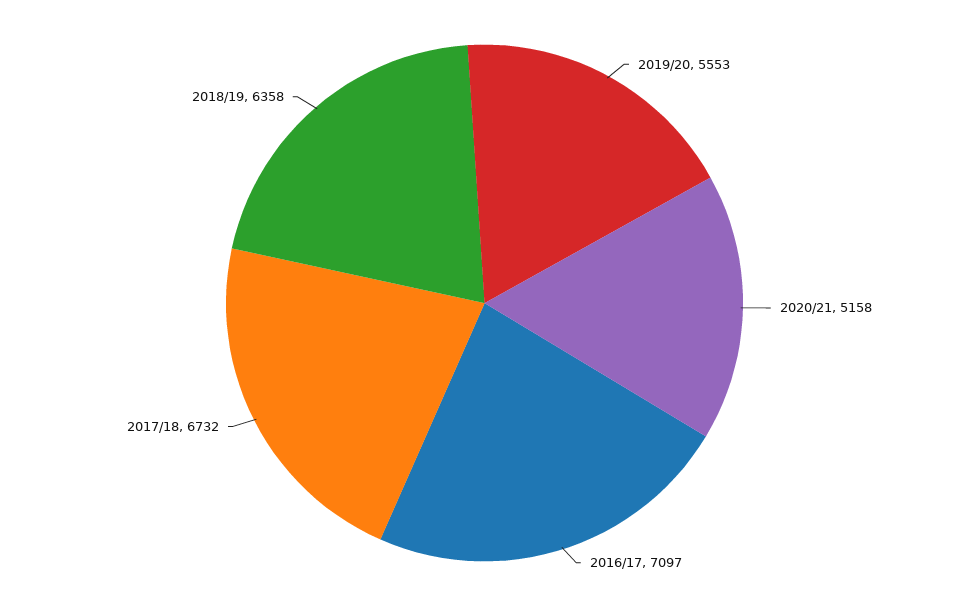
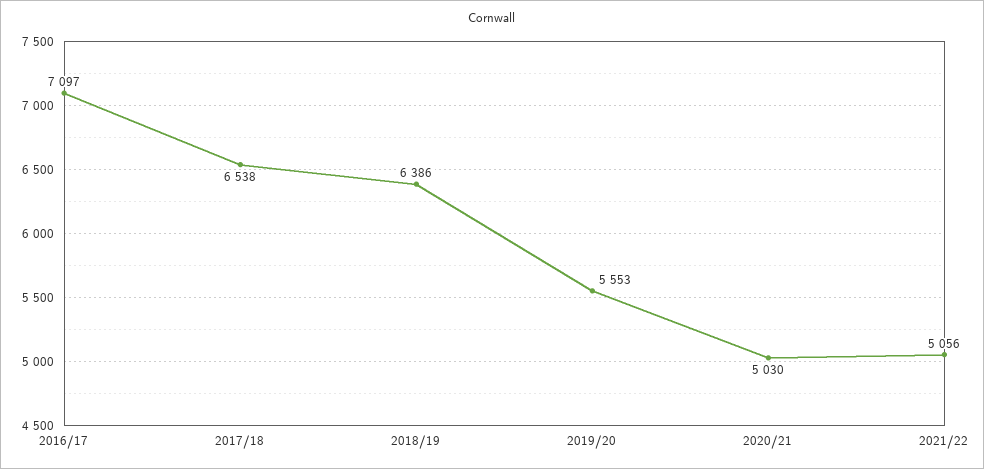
2020/21: 5158 -> 5030
2017/18: 6732 -> 6538
2018/19: 6358 -> 6386
2021/22: none -> 5056

